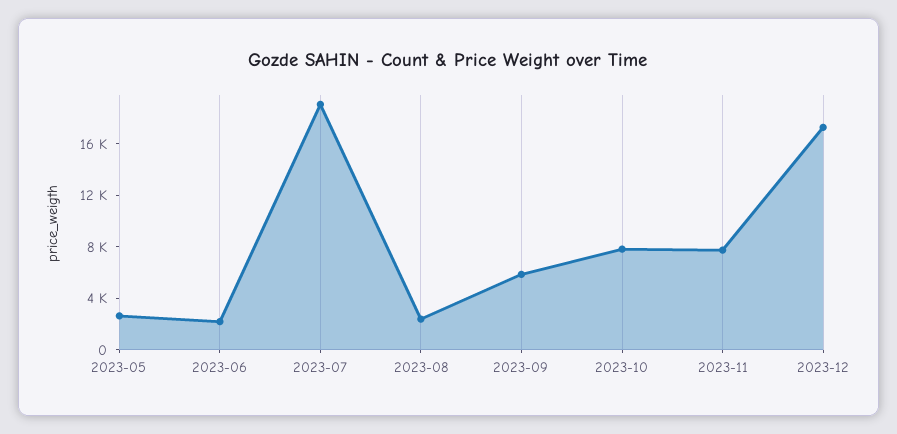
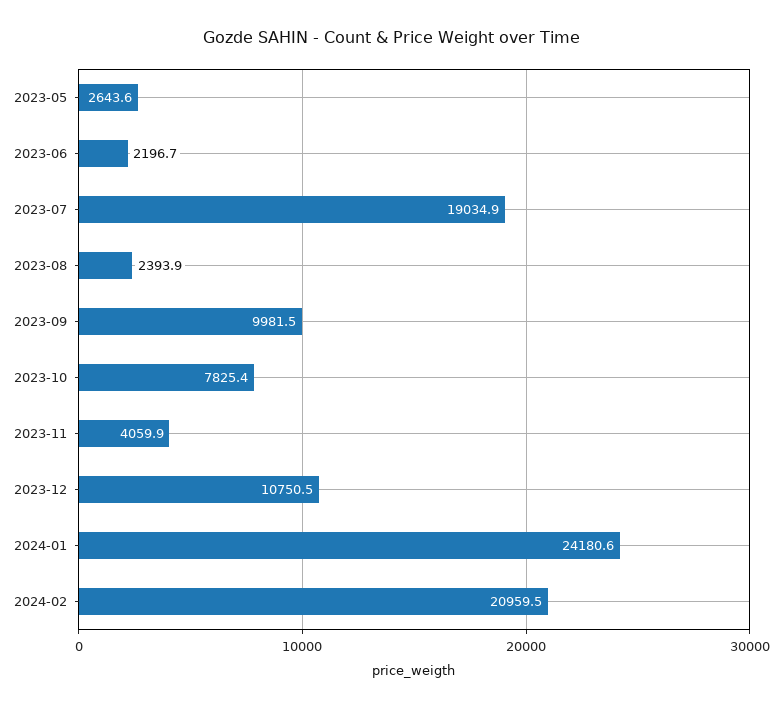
2023-09: 6000 -> 9981.5
2023-11: 8000 -> 4059.9
2023-12: 17000 -> 10750.5
2024-01: none -> 24180.6
2024-02: none -> 20959.5

